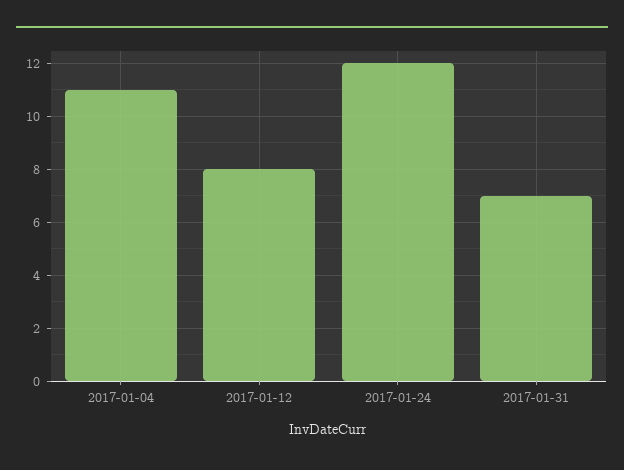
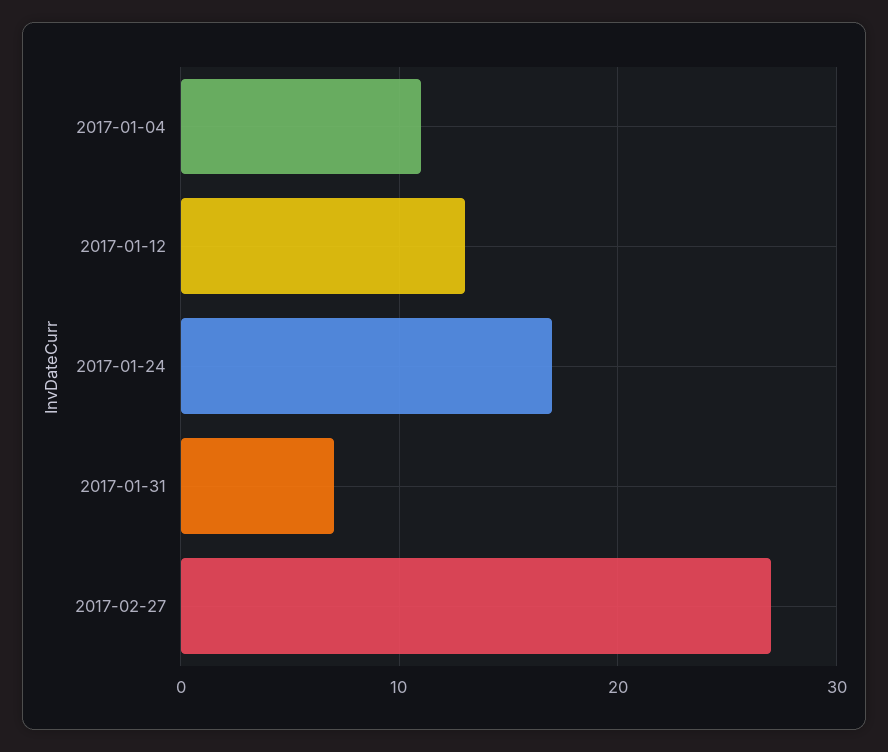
2017-01-12: 8 -> 13
2017-01-24: 12 -> 17
2017-02-27: none -> 27

